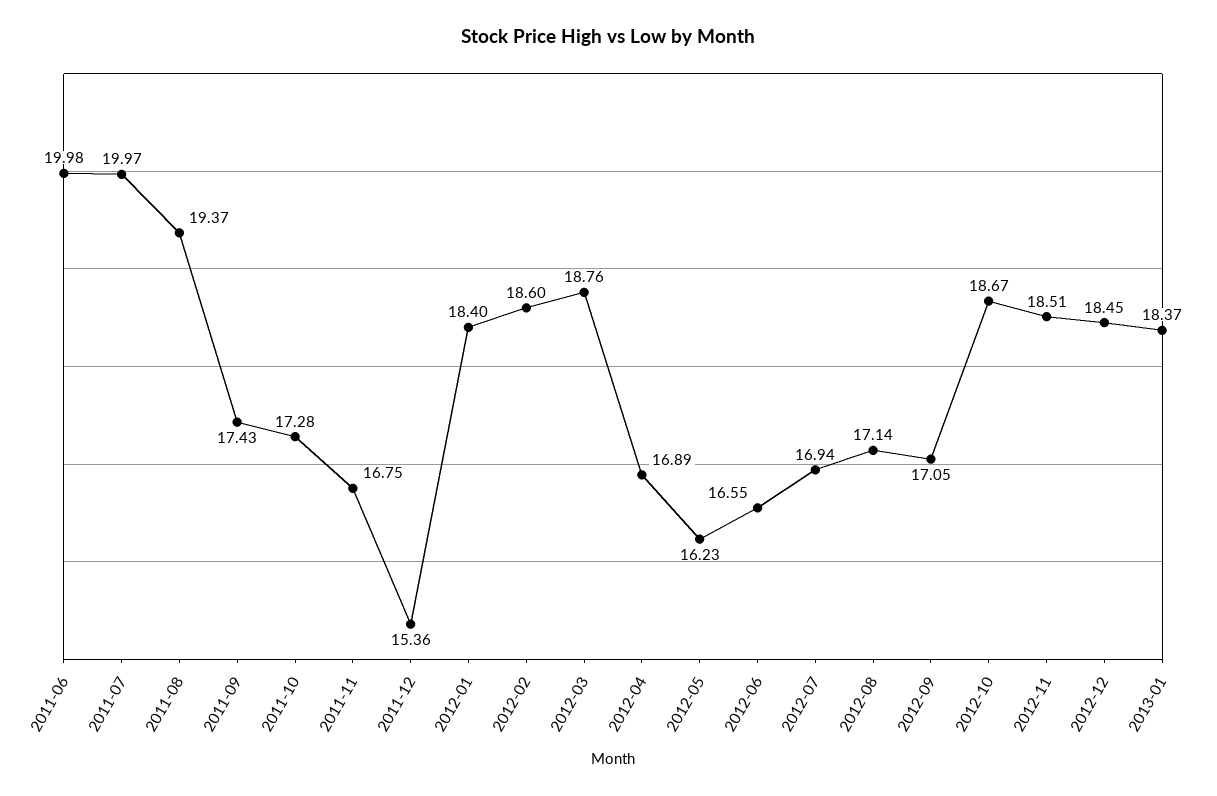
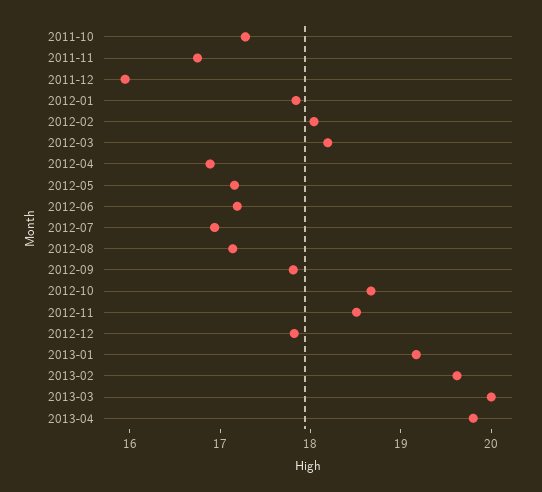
2011-06: 19.98 -> none
2011-07: 19.97 -> none
2011-08: 19.37 -> none
2011-09: 17.43 -> none
2011-12: 15.36 -> 16
2012-01: 18.4 -> 17.8
2012-02: 18.6 -> 18
2012-03: 18.76 -> 18.2
2012-05: 16.23 -> 17.2
2012-06: 16.55 -> 17.2
2012-09: 17.05 -> 17.8
2012-12: 18.45 -> 17.8
2013-01: 18.37 -> 19.2
2013-02: none -> 19.6
2013-03: none -> 20
2013-04: none -> 19.8

